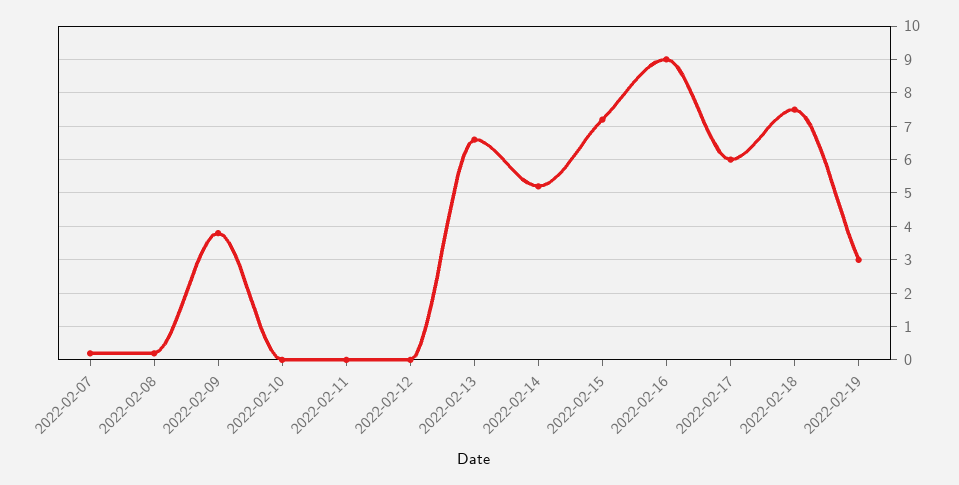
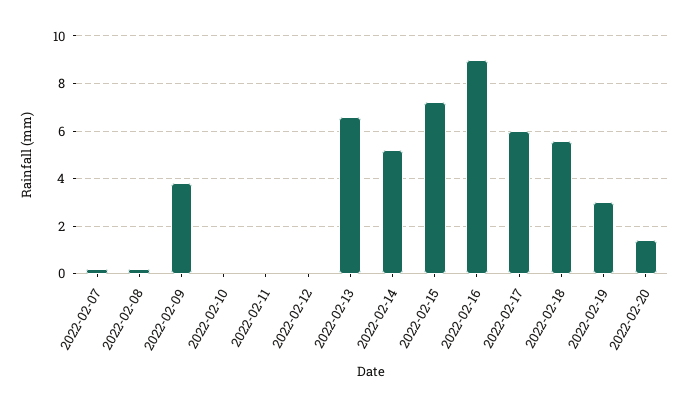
2022-02-18: 7.5 -> 5.5
2022-02-20: none -> 1.5

